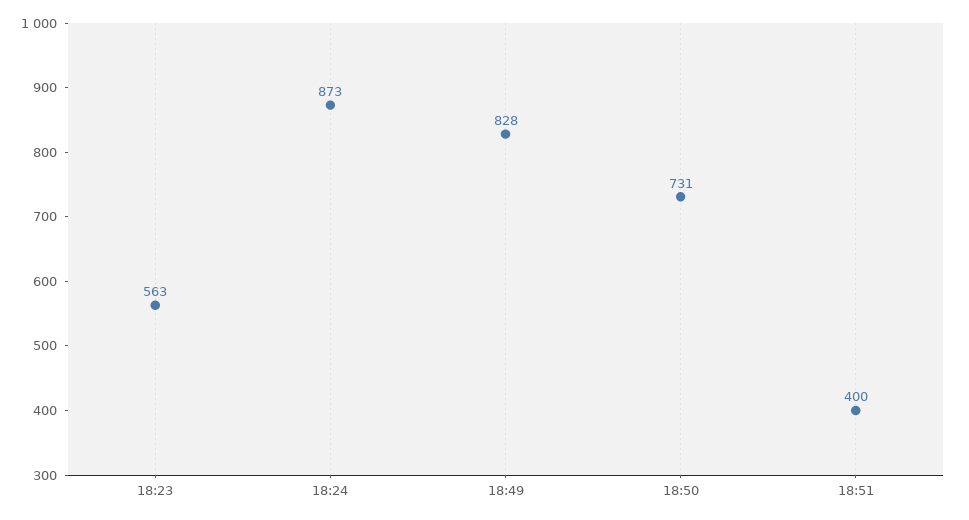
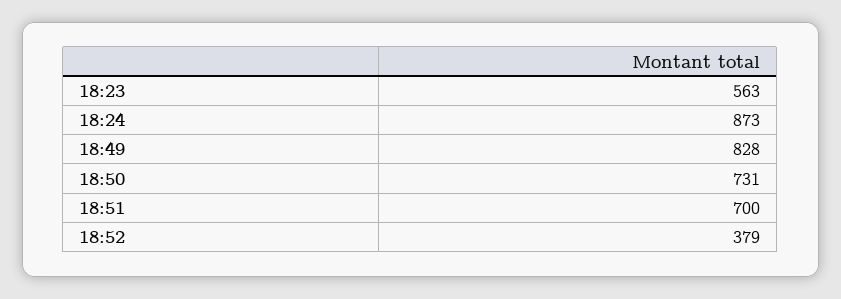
18:51: 400 -> 700
18:52: none -> 379

